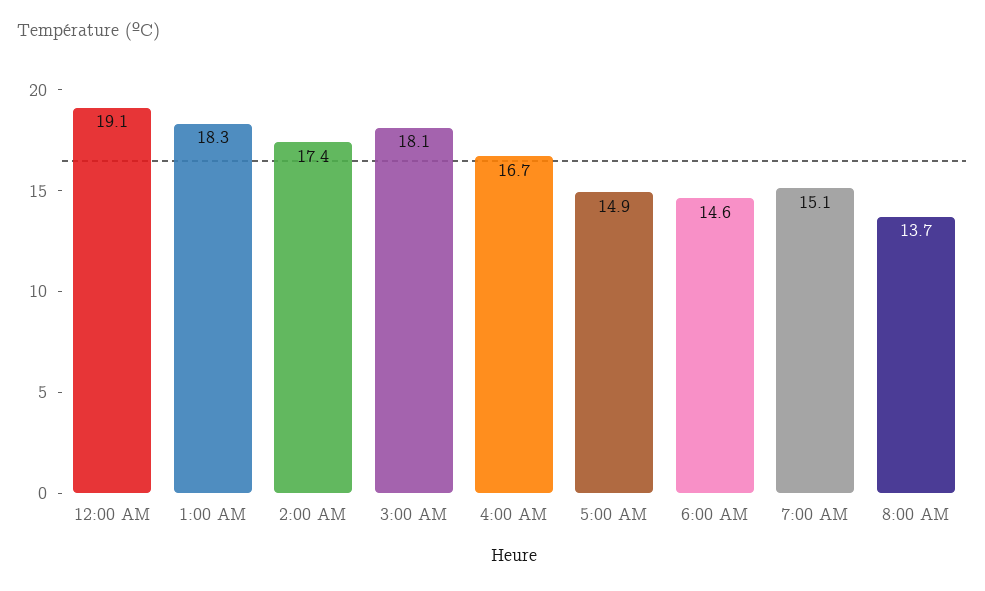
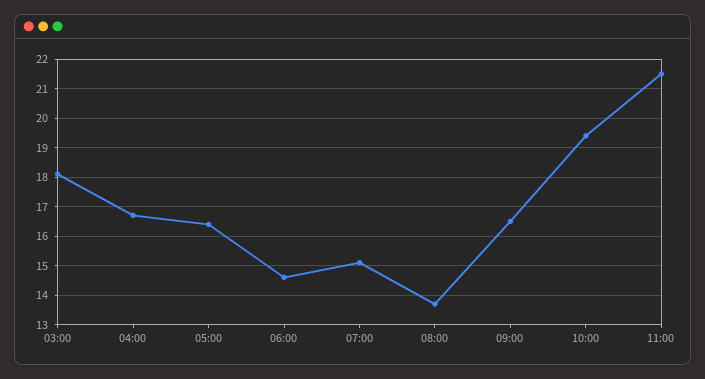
12:00 AM: 19.1 -> none
1:00 AM: 18.3 -> none
2:00 AM: 17.4 -> none
5:00 AM: 14.9 -> 16.5
09:00: none -> 16.5
10:00: none -> 19.5
11:00: none -> 21.5

